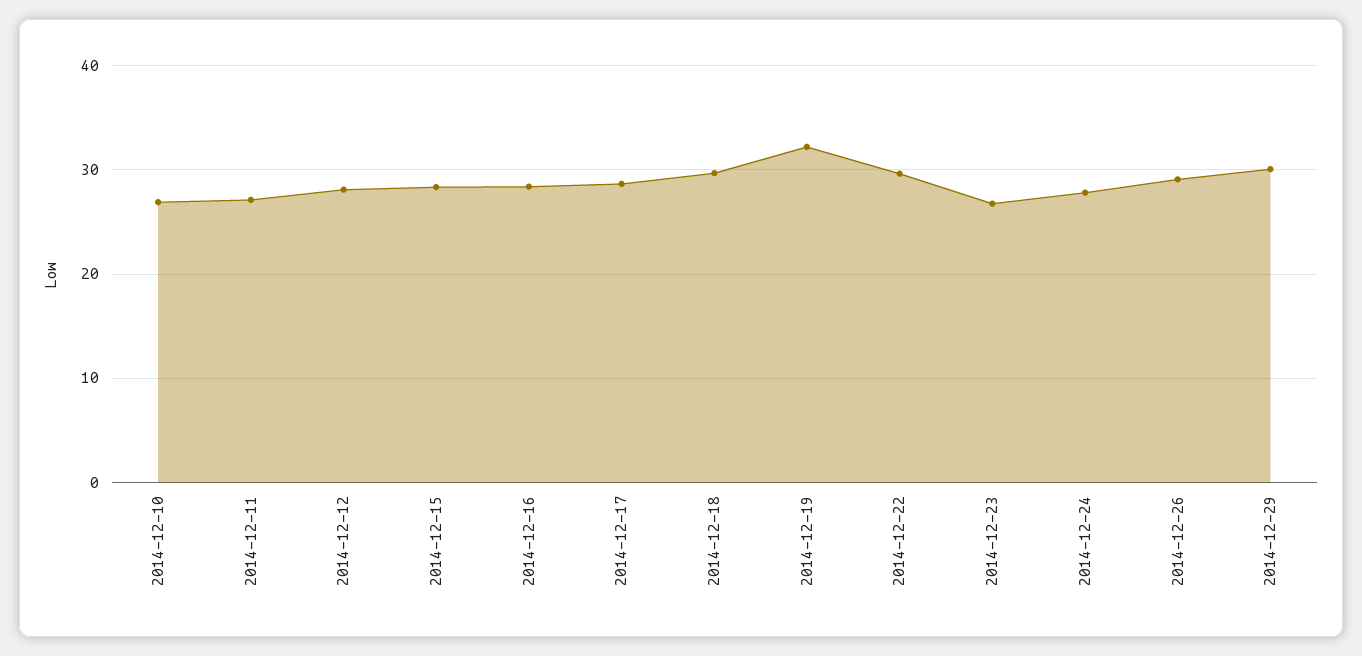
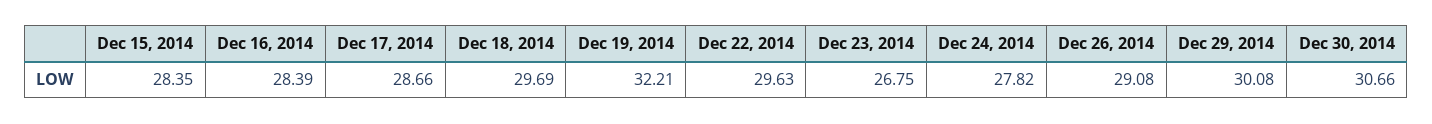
2014-12-10: 27 -> none
2014-12-11: 27 -> none
2014-12-12: 28 -> none
Dec 30, 2014: none -> 30.66

